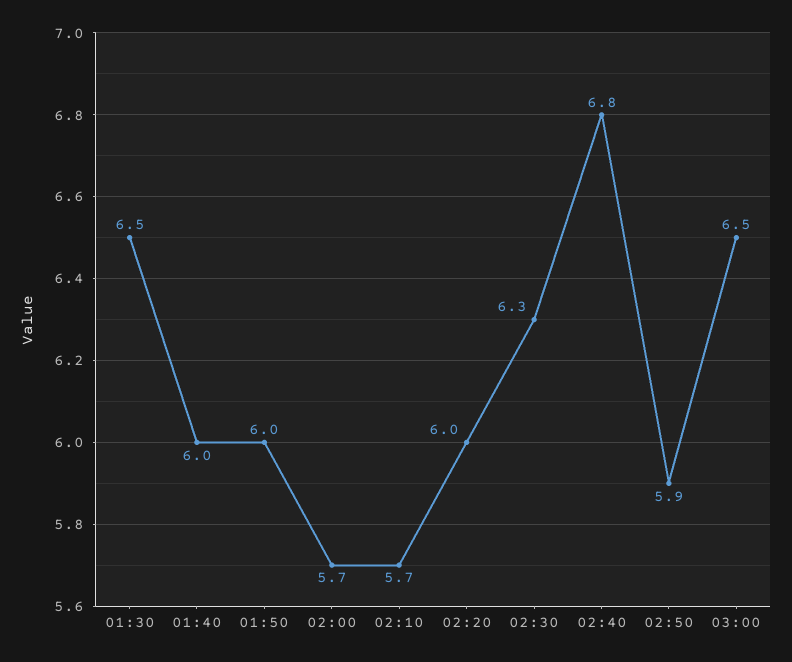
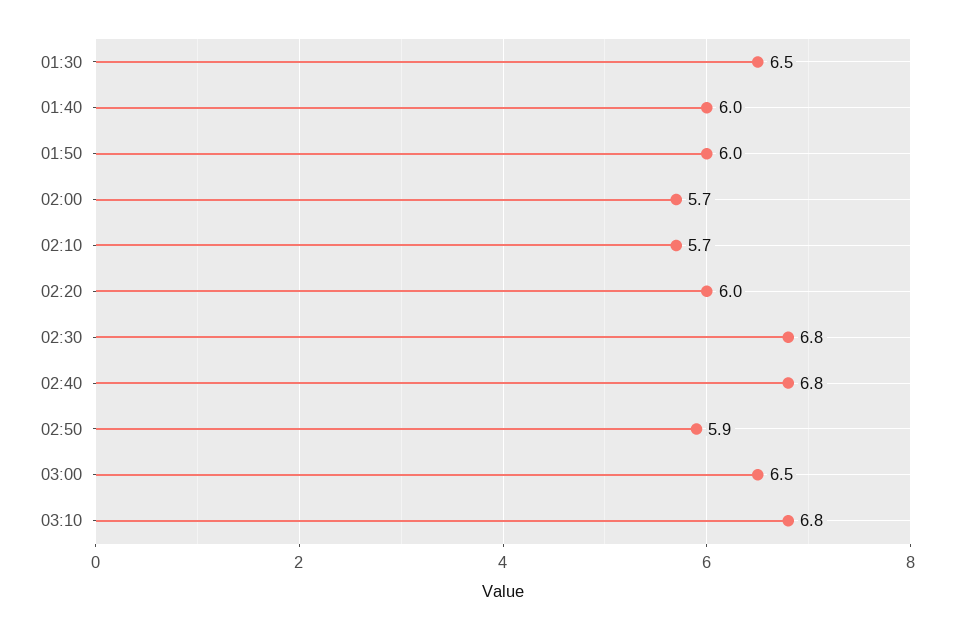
02:30: 6.3 -> 6.8
03:10: none -> 6.8

